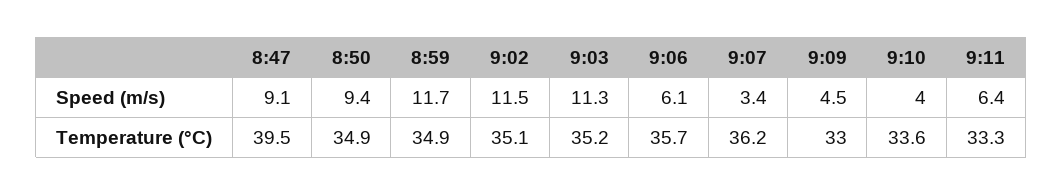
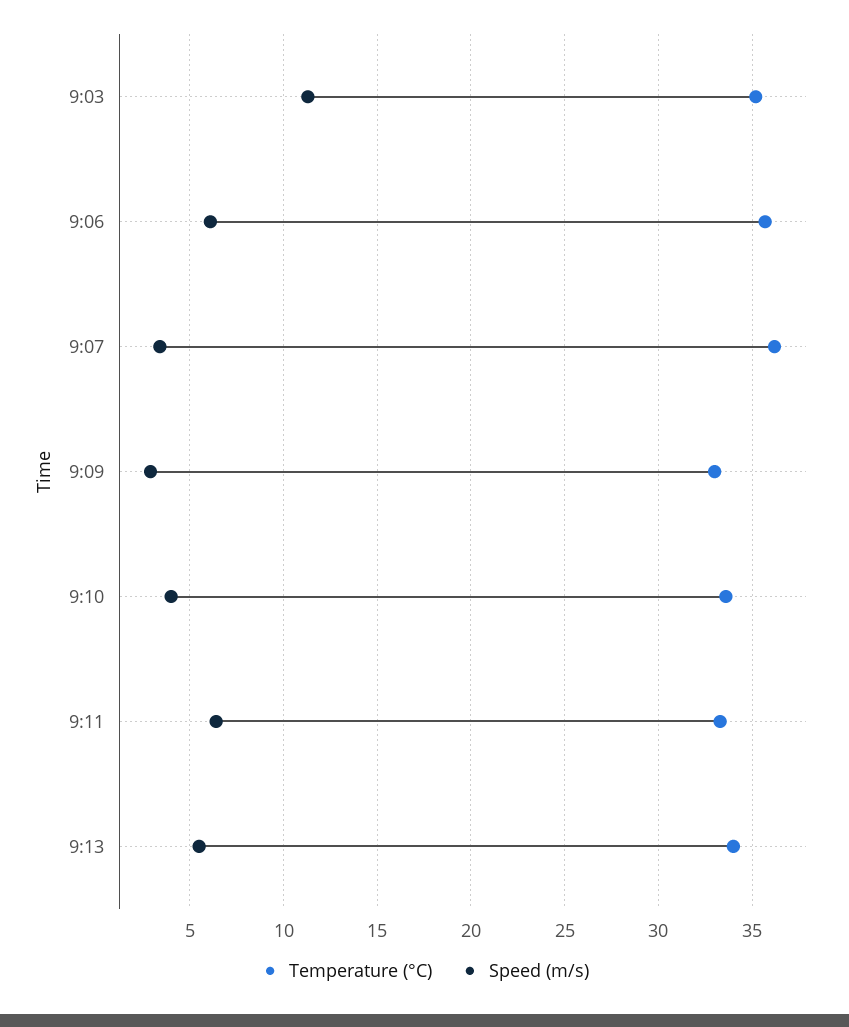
Speed (m/s), 8:47: 9.1 -> none
Speed (m/s), 8:50: 9.4 -> none
Speed (m/s), 8:59: 11.7 -> none
Speed (m/s), 9:02: 11.5 -> none
Speed (m/s), 9:09: 4.5 -> 3
Temperature (°C), 8:47: 39.5 -> none
Temperature (°C), 8:50: 34.9 -> none
Temperature (°C), 8:59: 34.9 -> none
Temperature (°C), 9:02: 35.1 -> none
Temperature (°C), 9:13: none -> 34
Speed (m/s), 9:13: none -> 5.5

